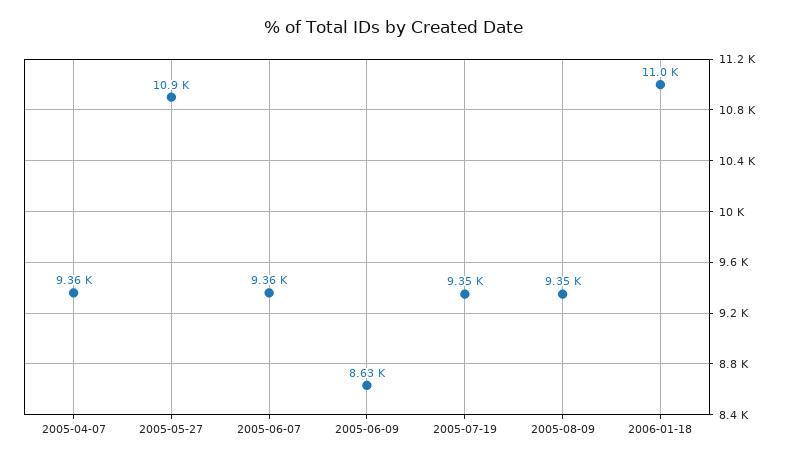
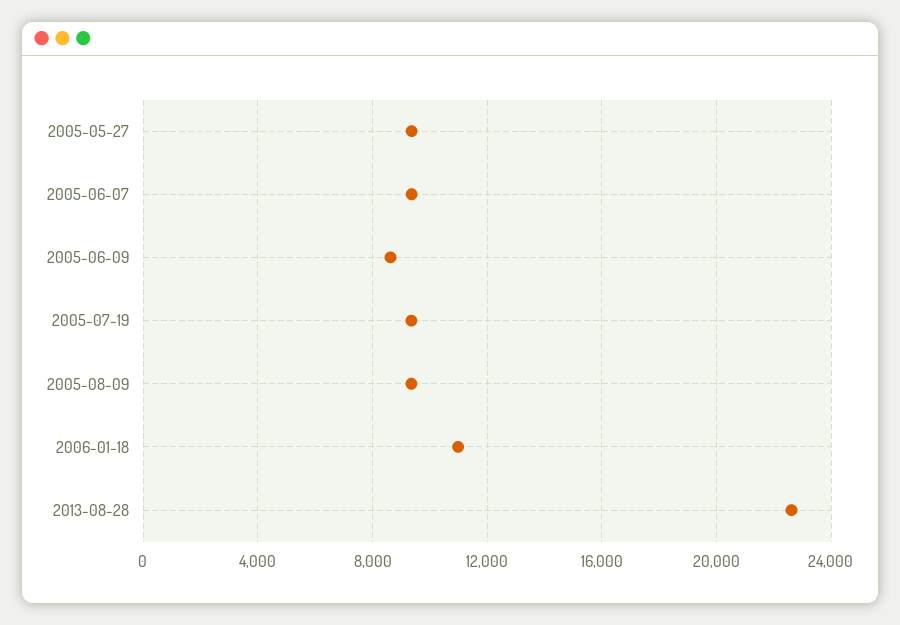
2005-04-07: 9360 -> none
2005-05-27: 10900 -> 9500
2013-08-28: none -> 22500

